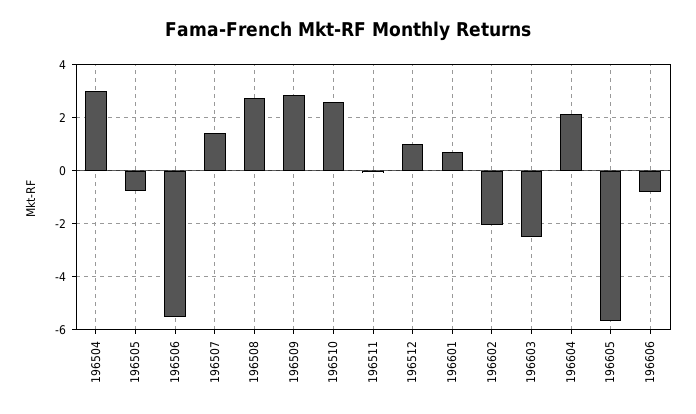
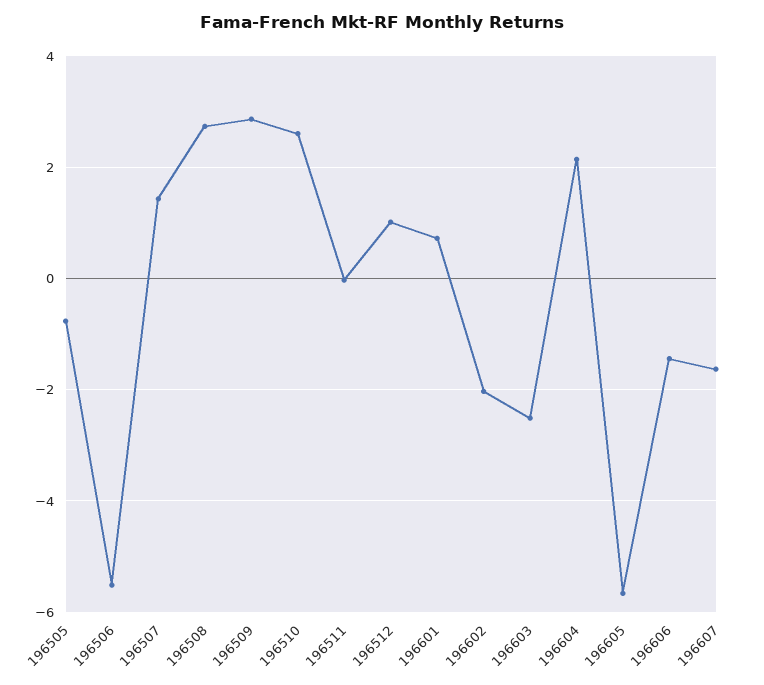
196504: 3 -> none
196606: -0.75 -> -1.4
196607: none -> -1.6

